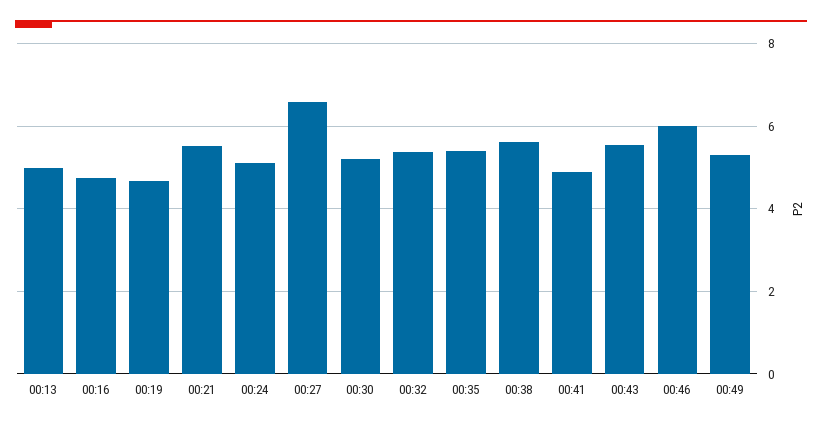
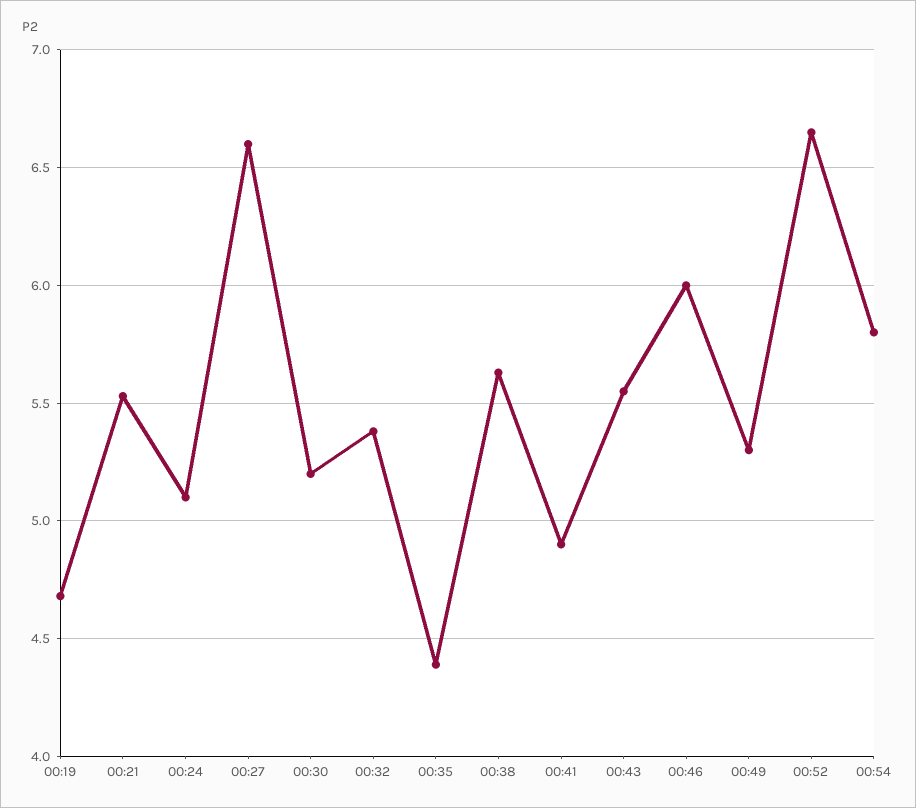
00:13: 5 -> none
00:16: 4.8 -> none
00:35: 5.4 -> 4.4
00:52: none -> 6.65
00:54: none -> 5.8

